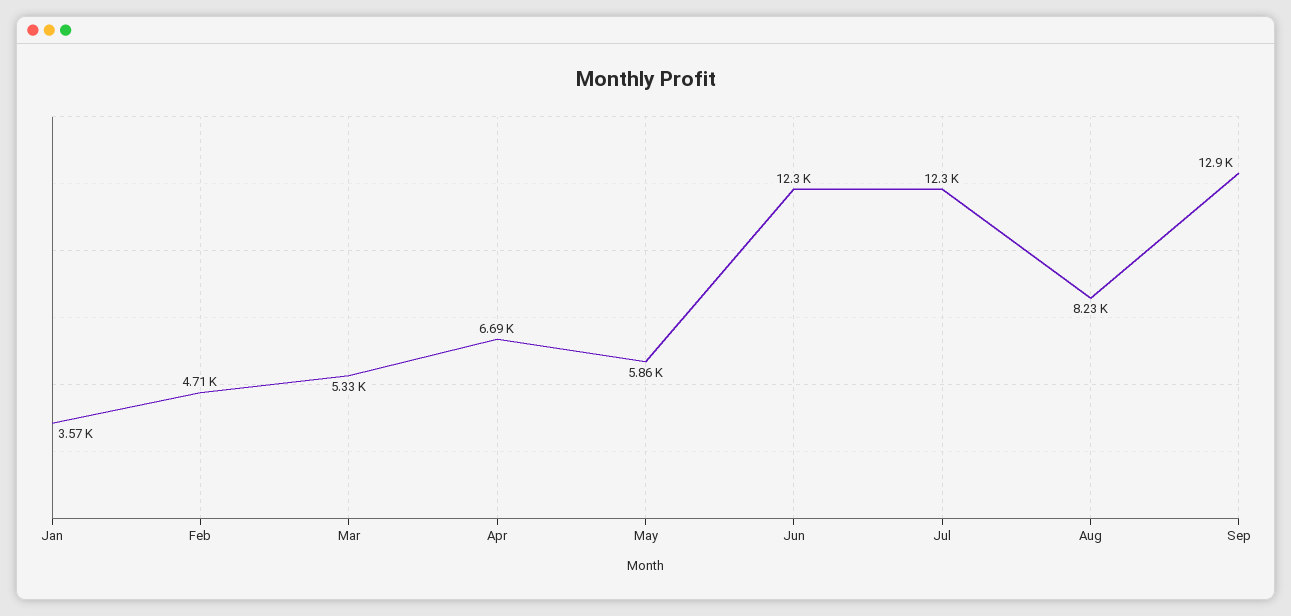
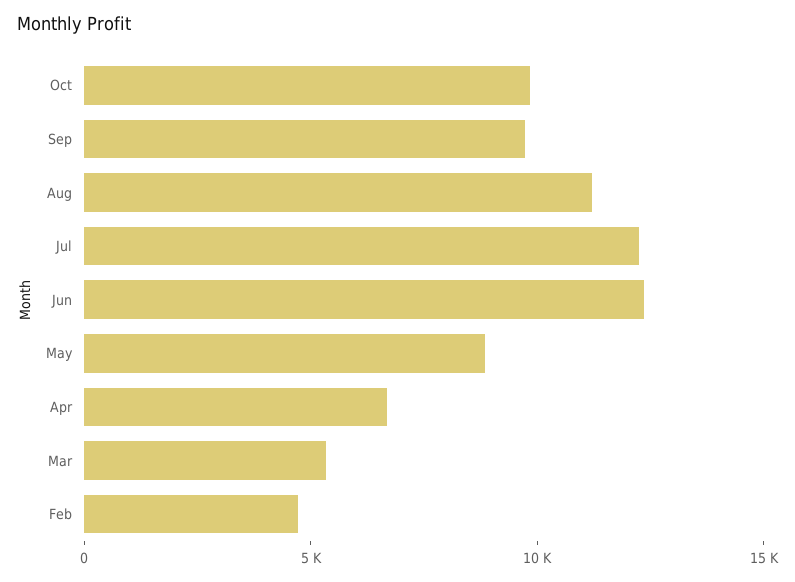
Jan: 3570 -> none
May: 5860 -> 9000
Aug: 8230 -> 11000
Sep: 12900 -> 10000
Oct: none -> 10000

